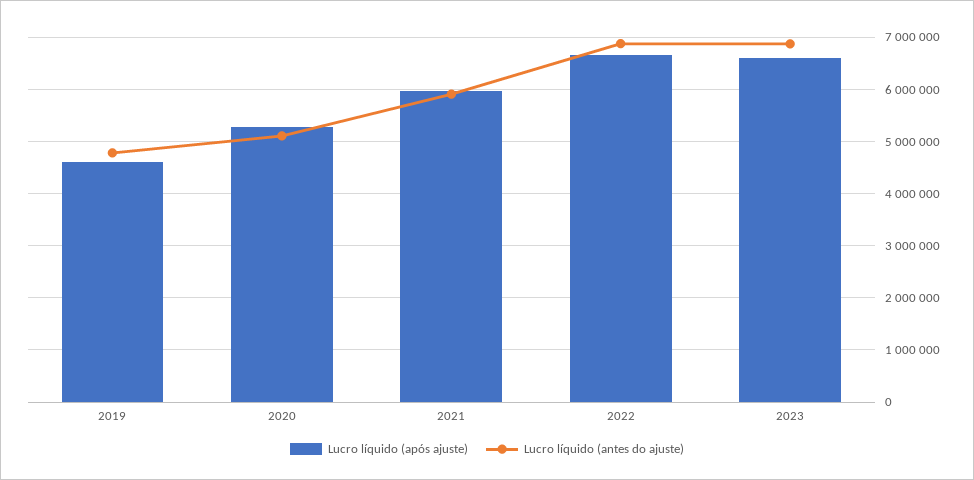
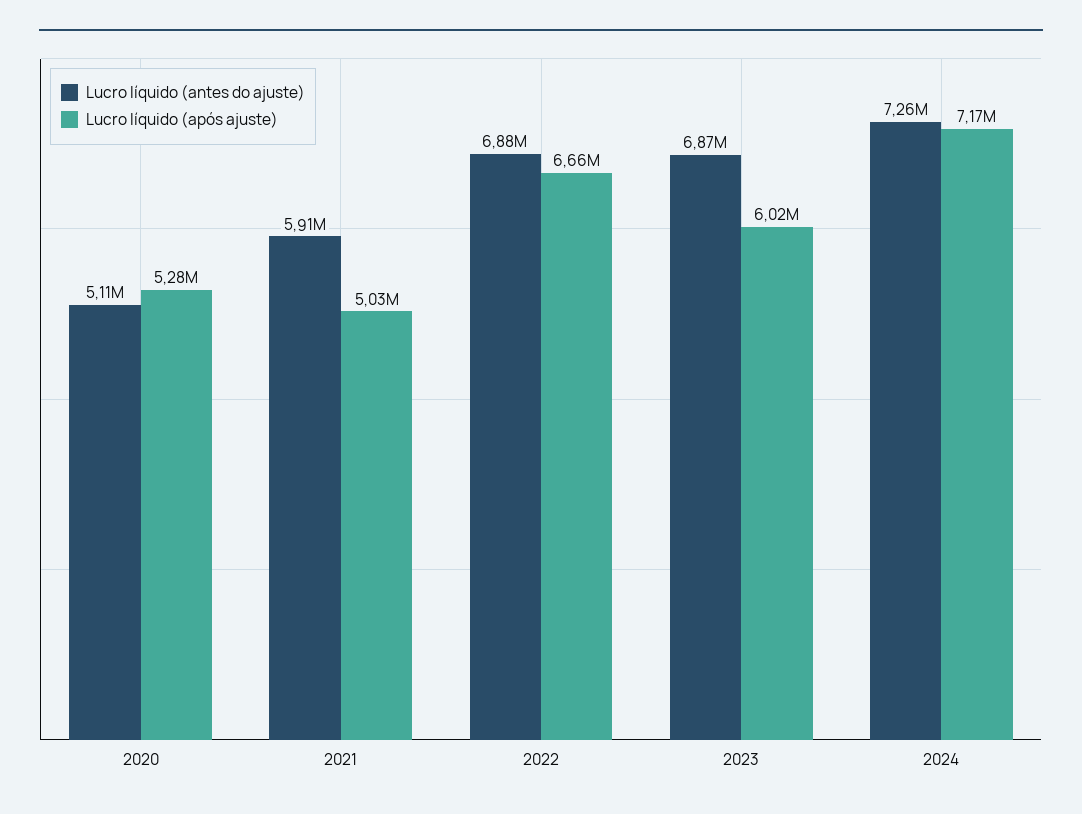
Lucro líquido (após ajuste), 2019: 4600000 -> none
Lucro líquido (antes do ajuste), 2019: 4800000 -> none
Lucro líquido (após ajuste), 2021: 6000000 -> 5030000
Lucro líquido (após ajuste), 2023: 6600000 -> 6020000
Lucro líquido (antes do ajuste), 2024: none -> 7260000
Lucro líquido (após ajuste), 2024: none -> 7170000

